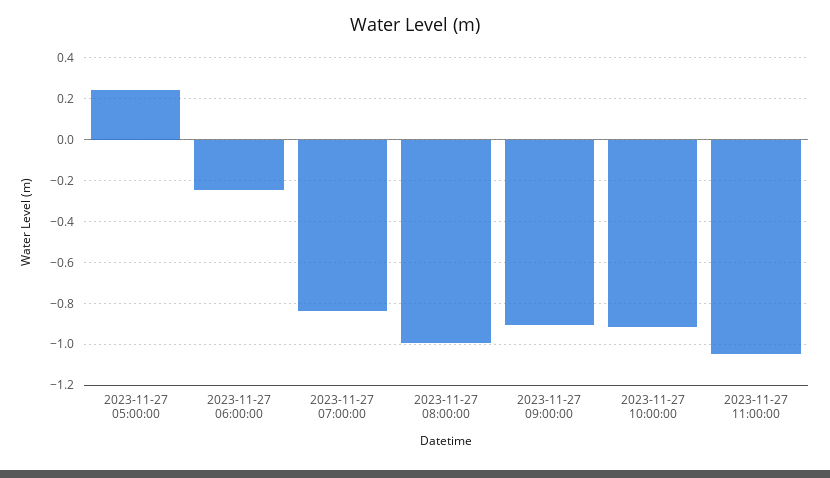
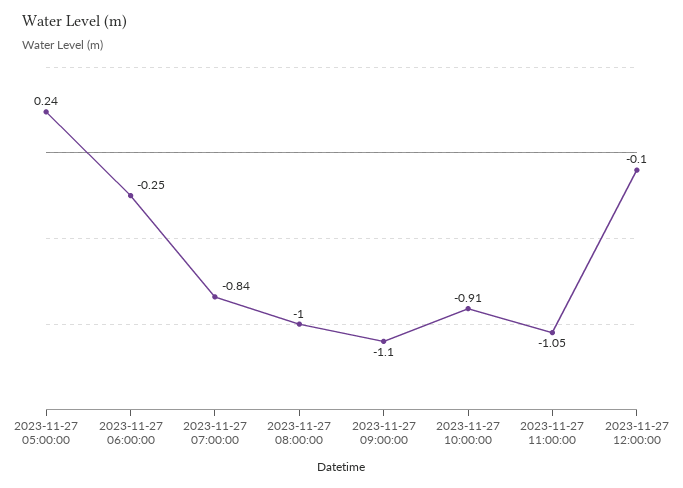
2023-11-27 09:00:00: -0.9 -> -1.1
2023-11-27 12:00:00: none -> -0.1

